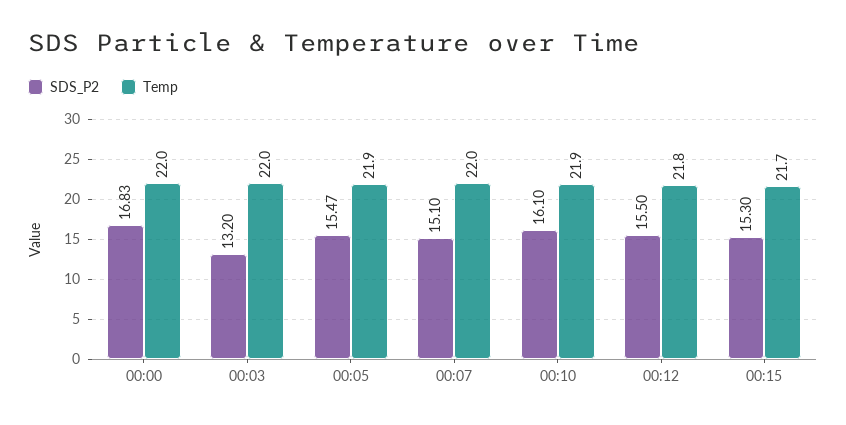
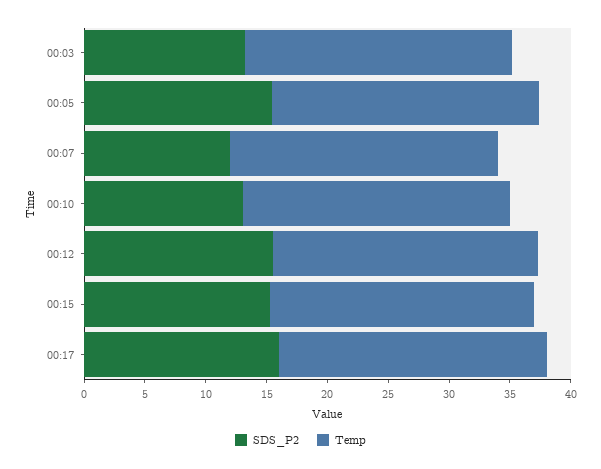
SDS_P2, 00:00: 16.83 -> none
Temp, 00:00: 22 -> none
SDS_P2, 00:07: 15.1 -> 12
SDS_P2, 00:10: 16.1 -> 13
SDS_P2, 00:17: none -> 16
Temp, 00:17: none -> 22

